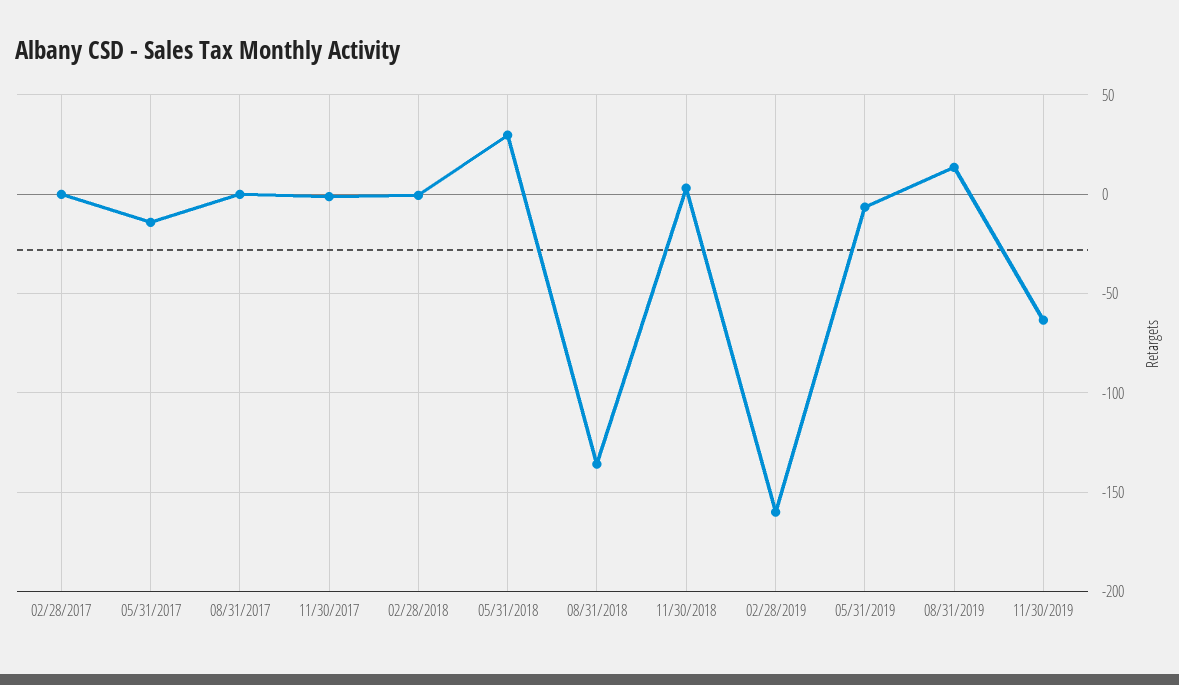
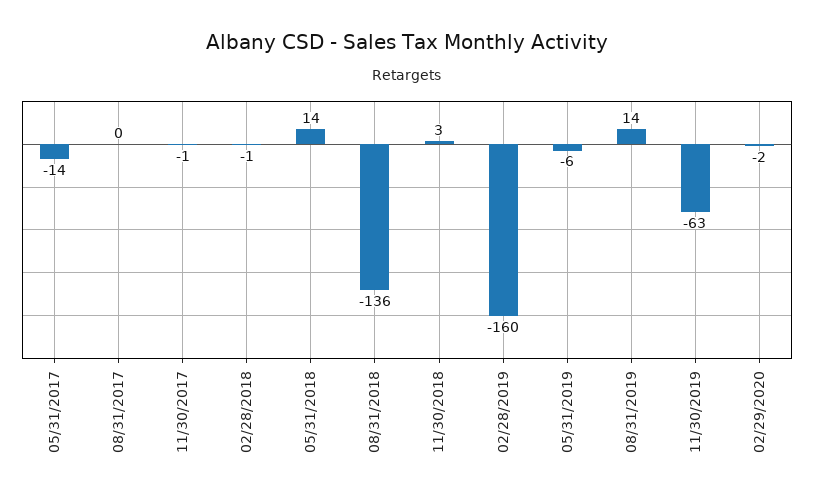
02/28/2017: 0 -> none
05/31/2018: 30 -> 14
02/29/2020: none -> -2

